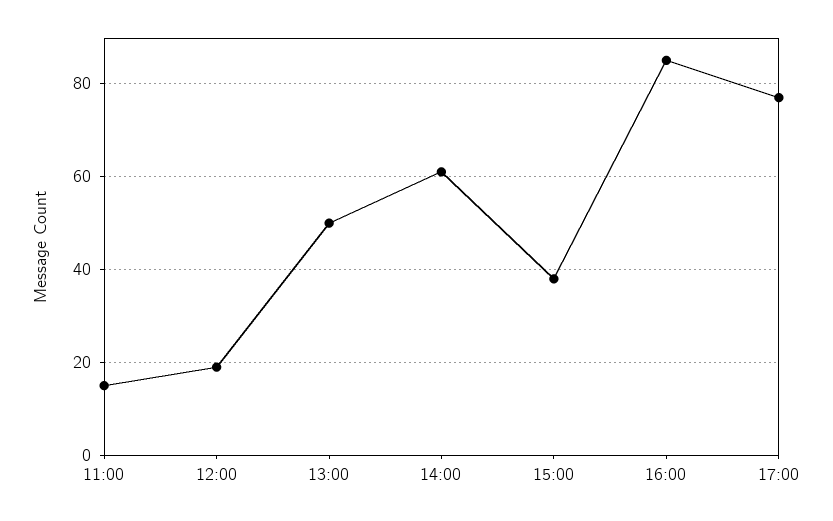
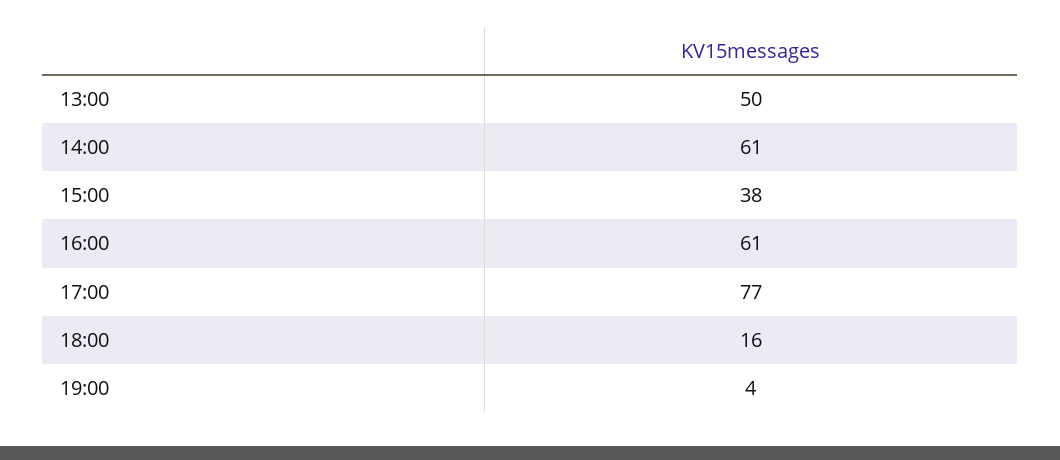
11:00: 15 -> none
12:00: 20 -> none
16:00: 85 -> 61
18:00: none -> 16
19:00: none -> 4

